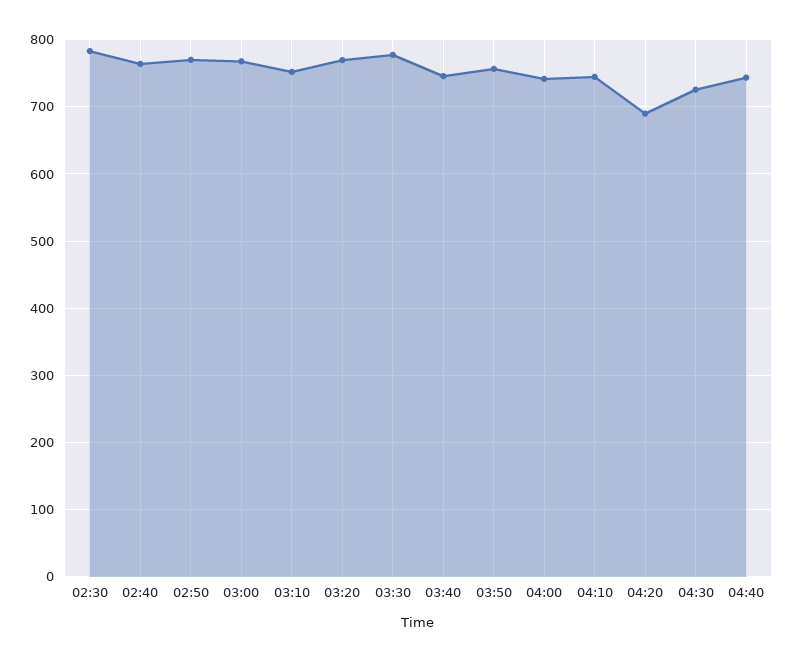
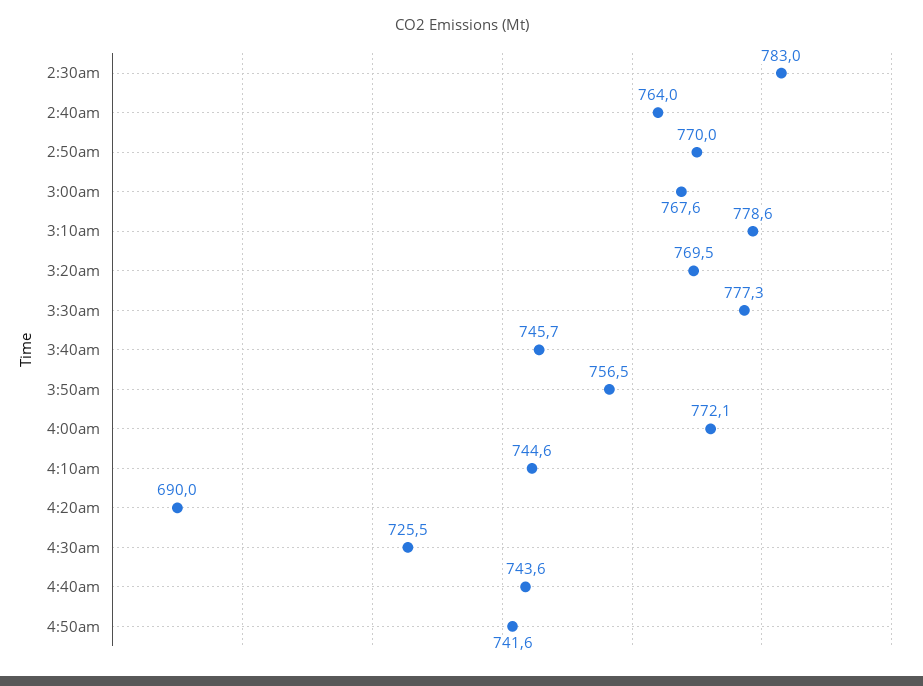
03:10: 750 -> 778.6
04:00: 740 -> 772.1
4:50am: none -> 741.6

